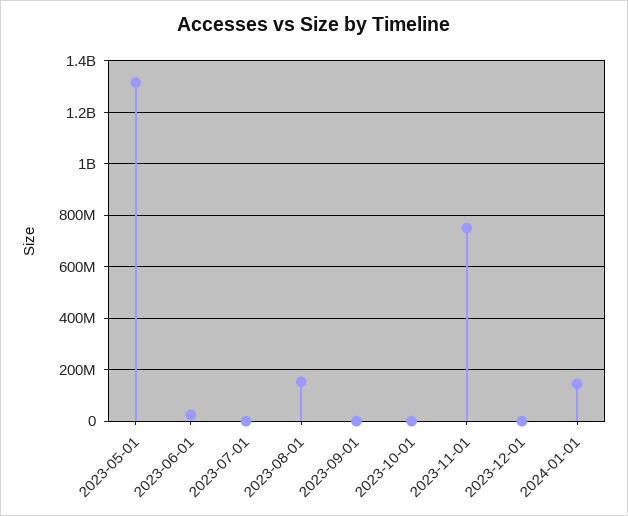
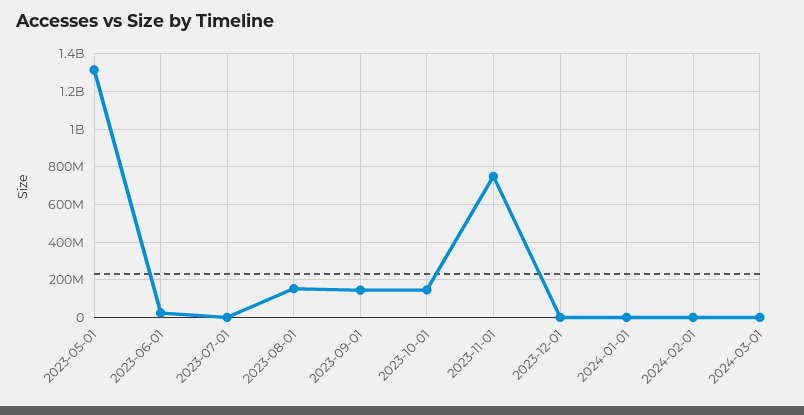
2023-09-01: 0 -> 150000000
2023-10-01: 0 -> 150000000
2024-01-01: 150000000 -> 0
2024-02-01: none -> 0
2024-03-01: none -> 0

